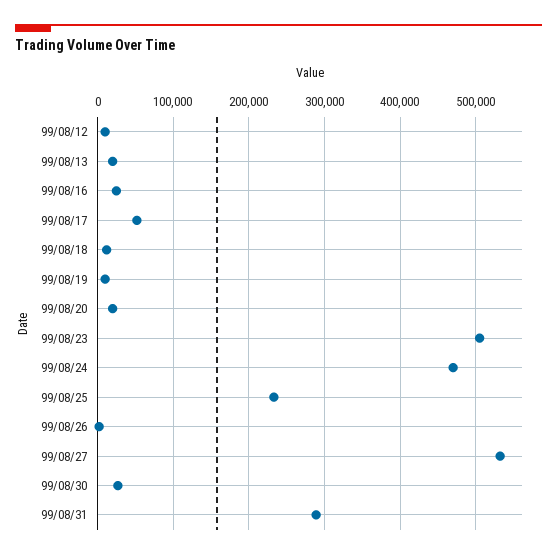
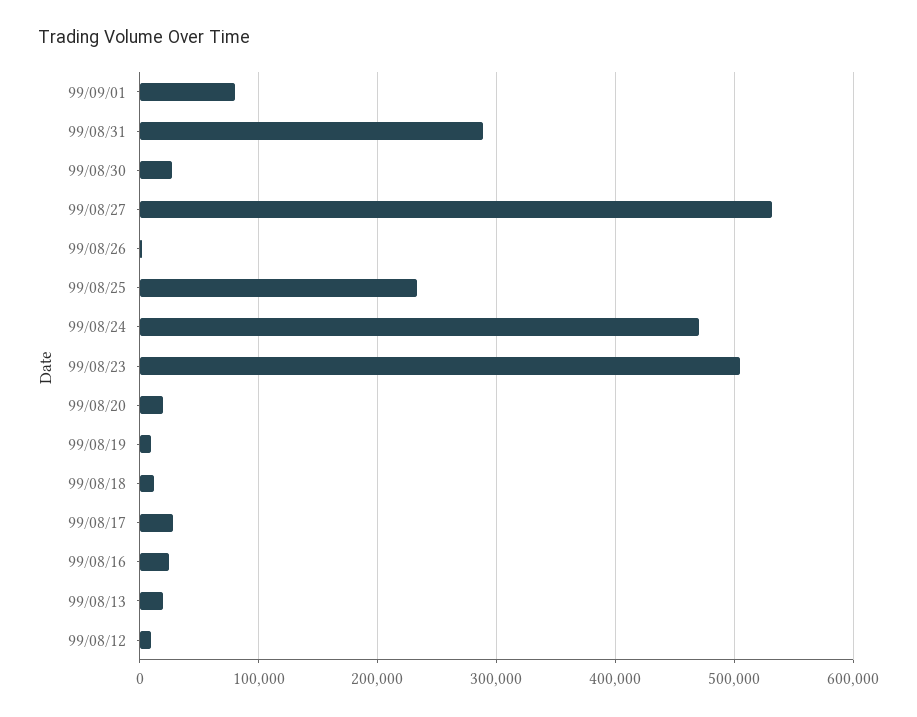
99/08/17: 50000 -> 30000
99/09/01: none -> 80000

